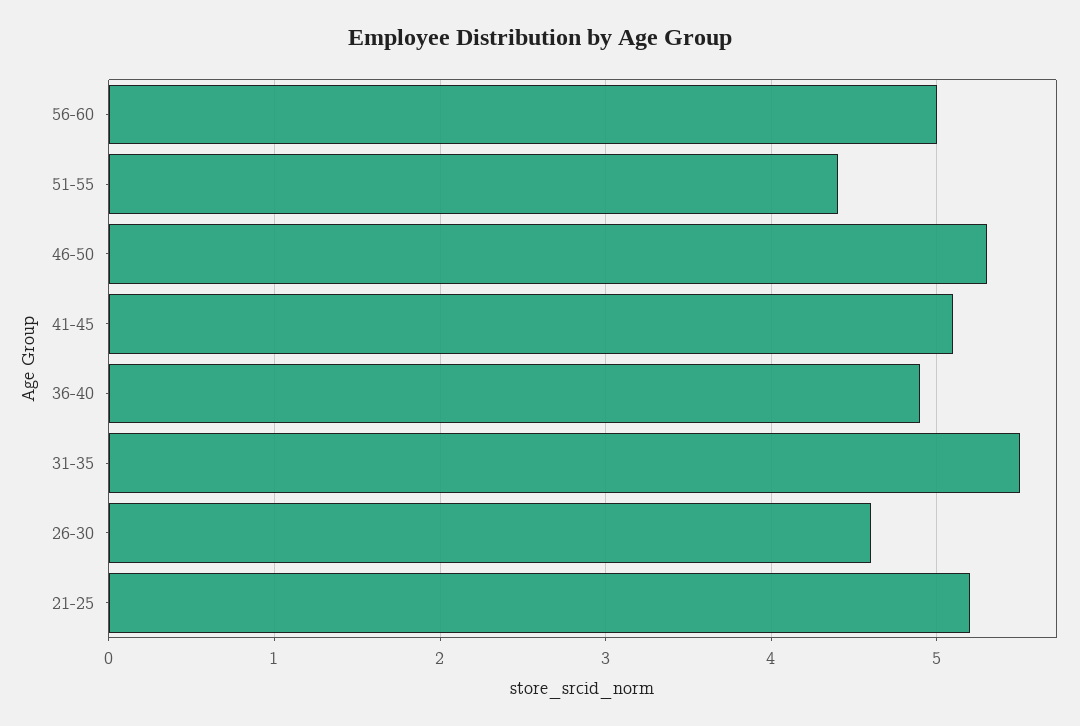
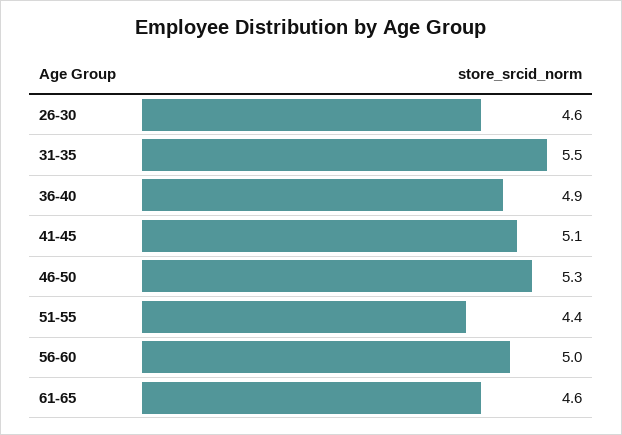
21-25: 5.2 -> none
61-65: none -> 4.6

